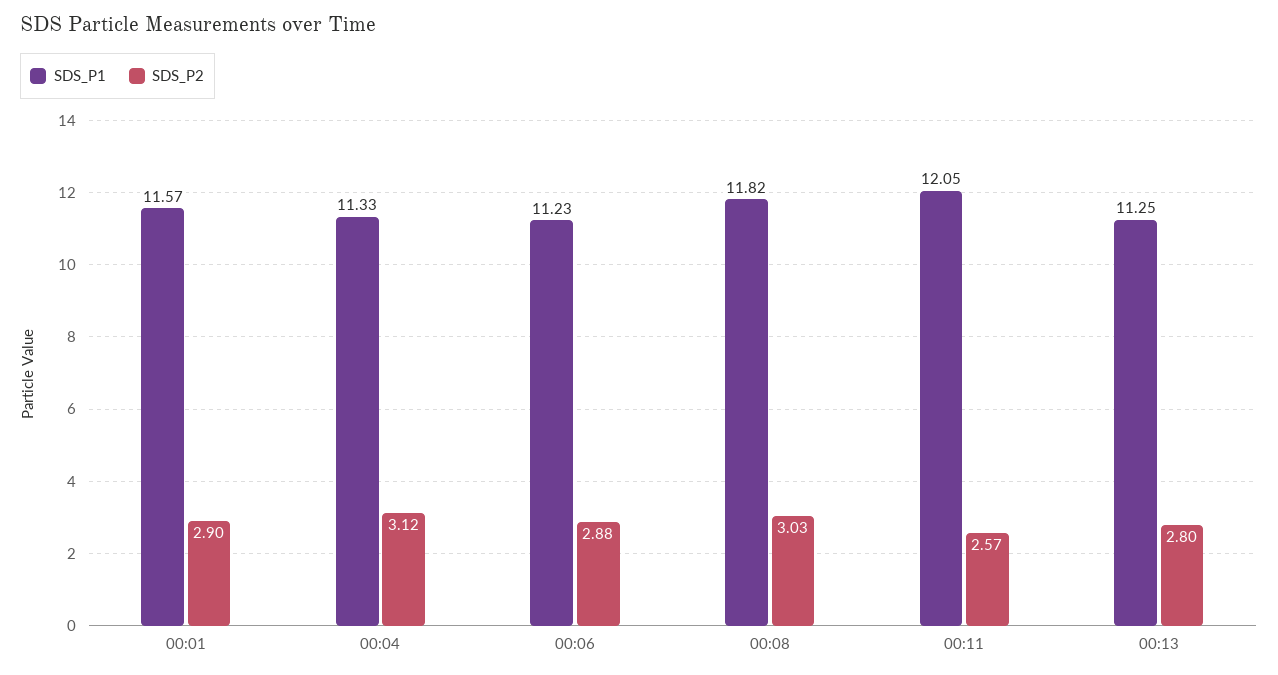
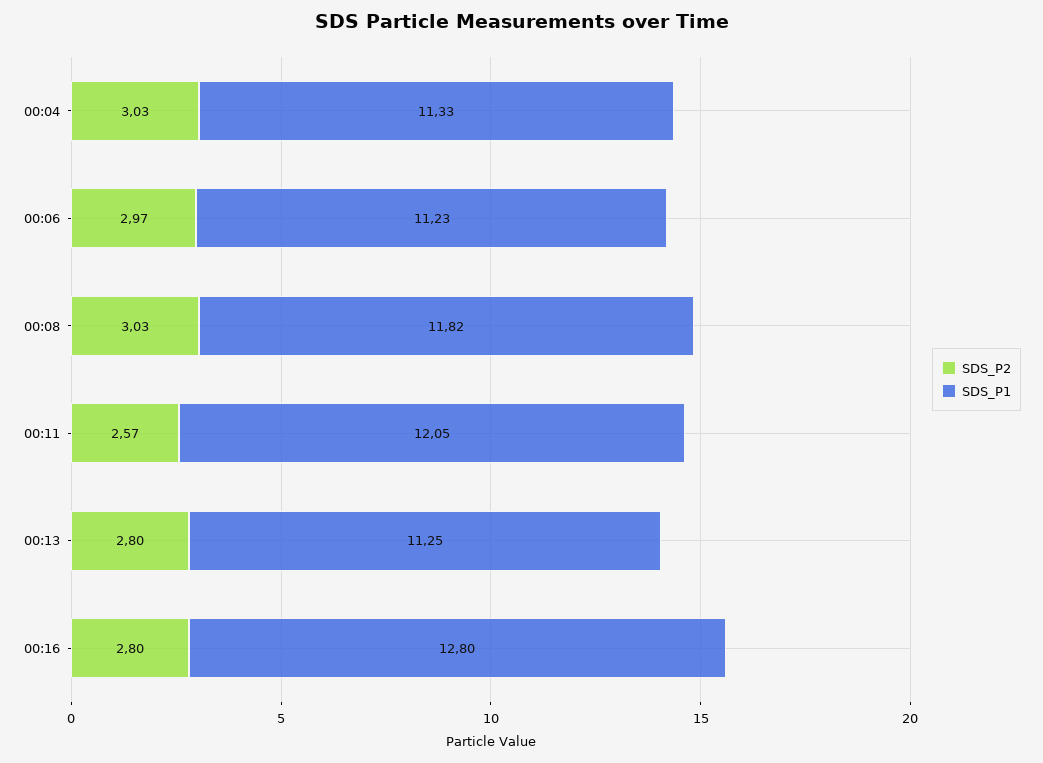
SDS_P1, 00:01: 11.57 -> none
SDS_P2, 00:01: 2.9 -> none
SDS_P2, 00:04: 3.12 -> 3.03
SDS_P2, 00:06: 2.88 -> 2.97
SDS_P2, 00:16: none -> 2.8
SDS_P1, 00:16: none -> 12.8

